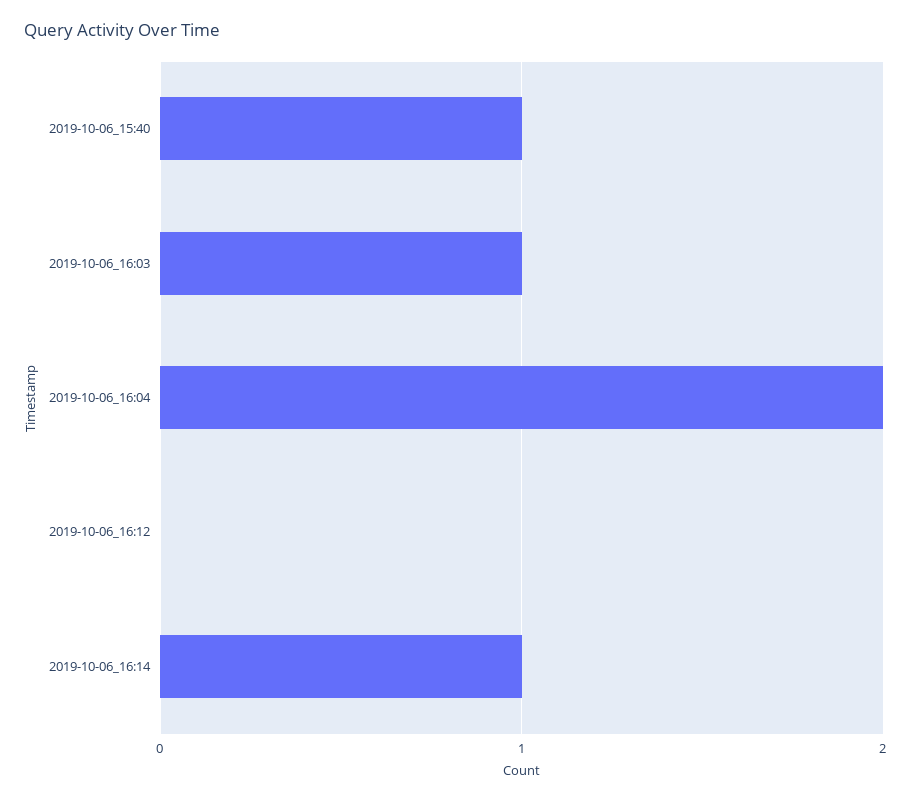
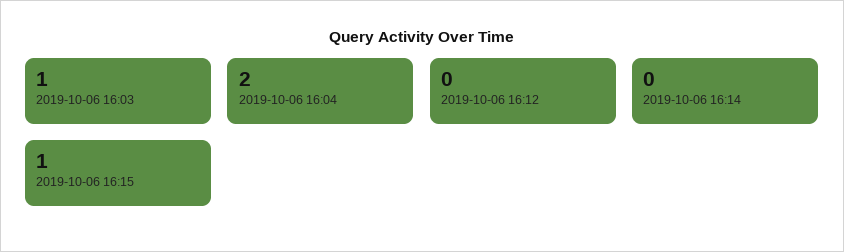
2019-10-06_15:40: 1 -> none
2019-10-06_16:14: 1 -> 0
2019-10-06 16:15: none -> 1

